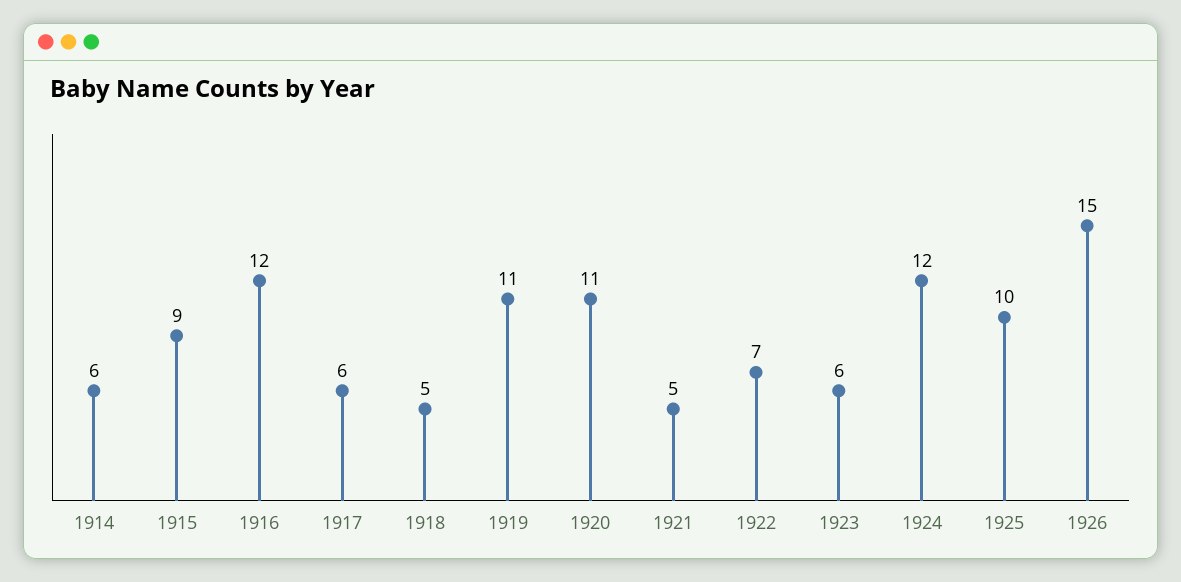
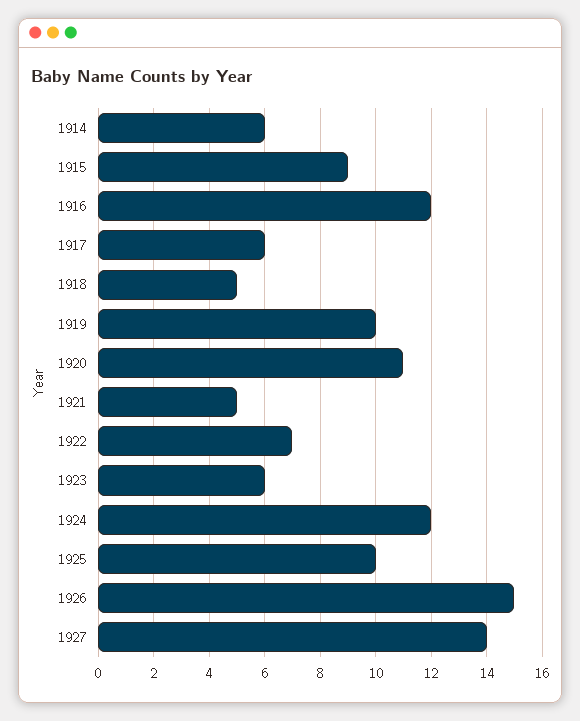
1919: 11 -> 10
1927: none -> 14

